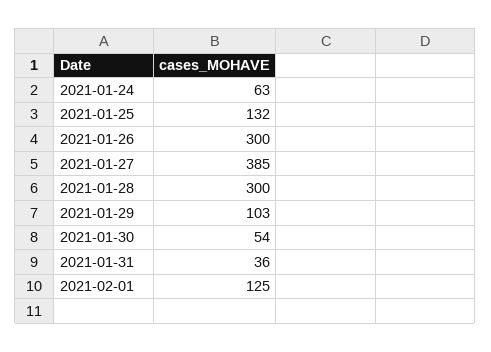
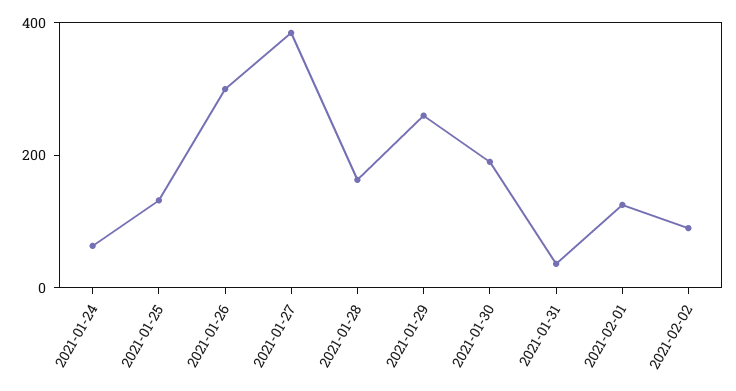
2021-01-28: 300 -> 150
2021-01-29: 103 -> 250
2021-01-30: 54 -> 200
2021-02-02: none -> 100

